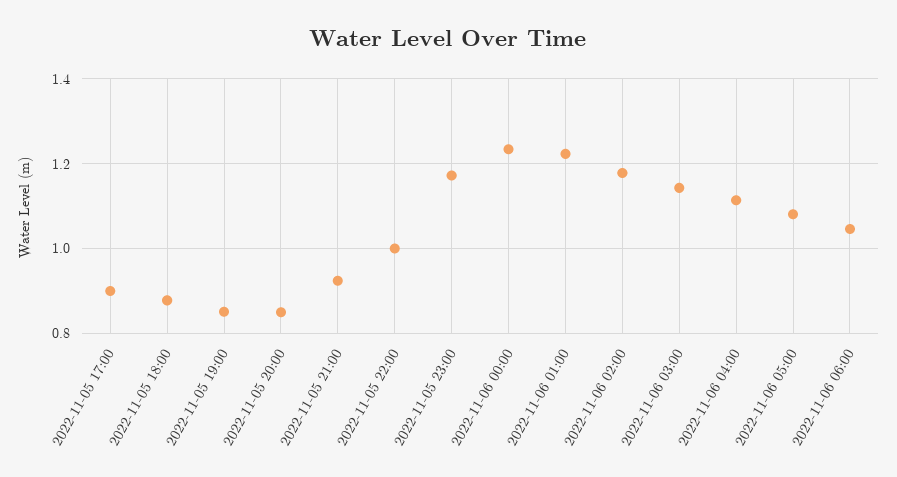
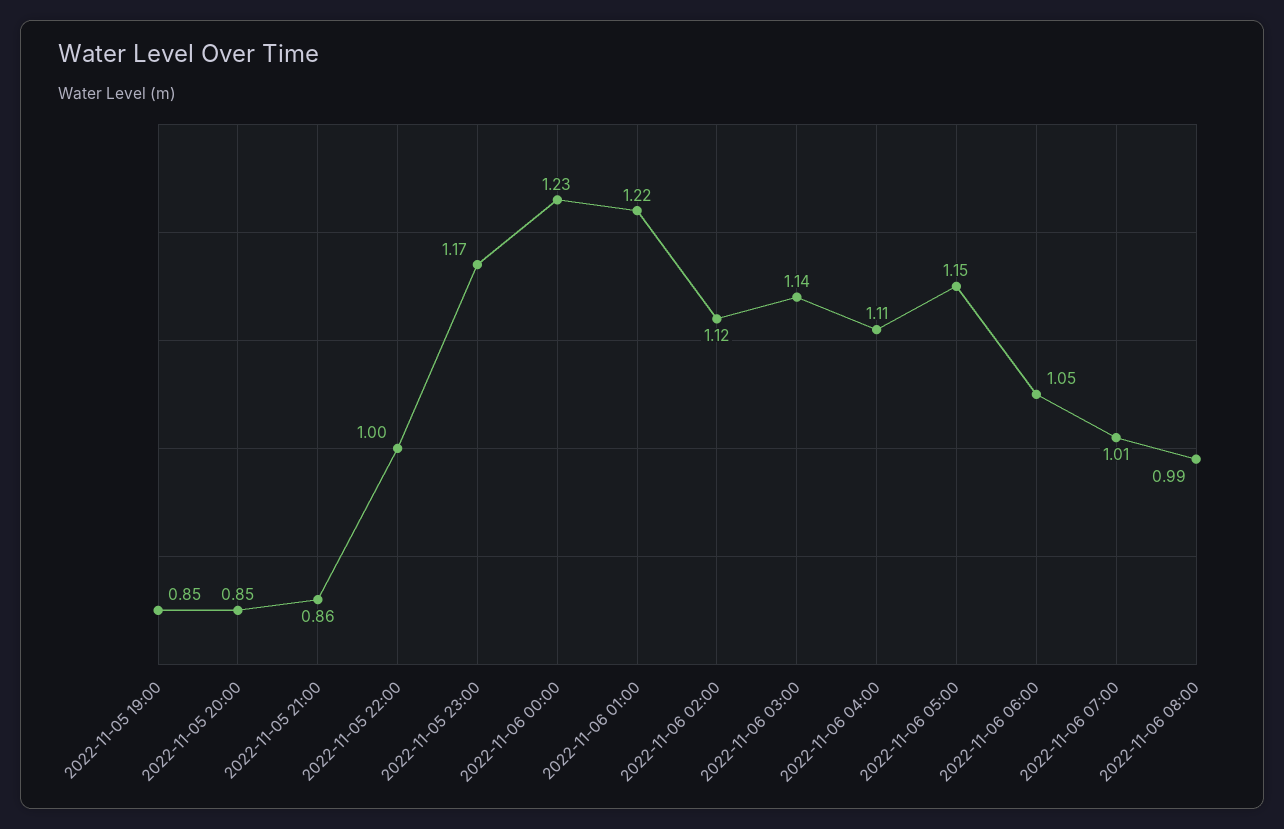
2022-11-05 17:00: 0.9 -> none
2022-11-05 18:00: 0.88 -> none
2022-11-05 21:00: 0.92 -> 0.86
2022-11-06 02:00: 1.18 -> 1.12
2022-11-06 05:00: 1.08 -> 1.15
2022-11-06 07:00: none -> 1.01
2022-11-06 08:00: none -> 0.99

